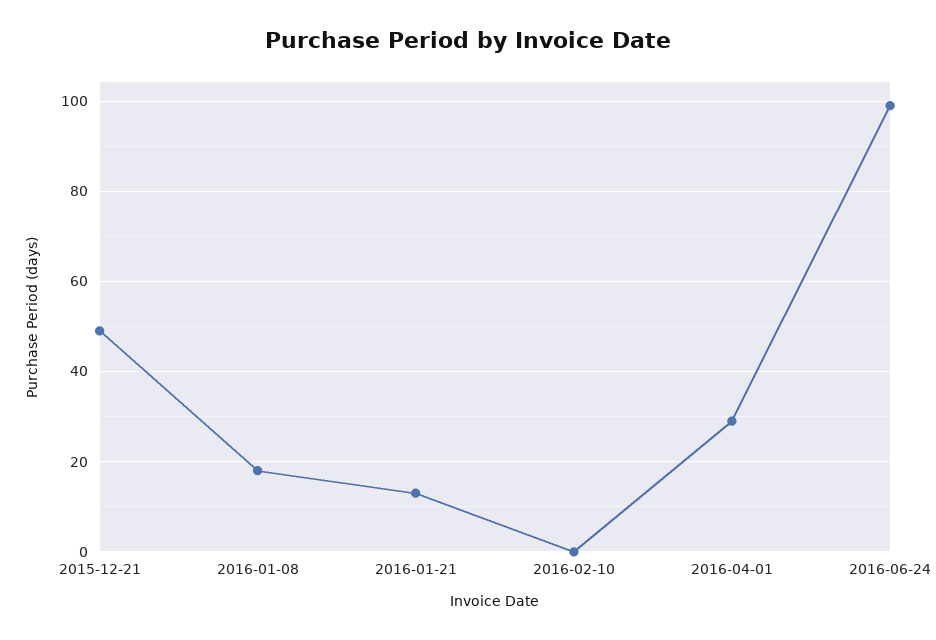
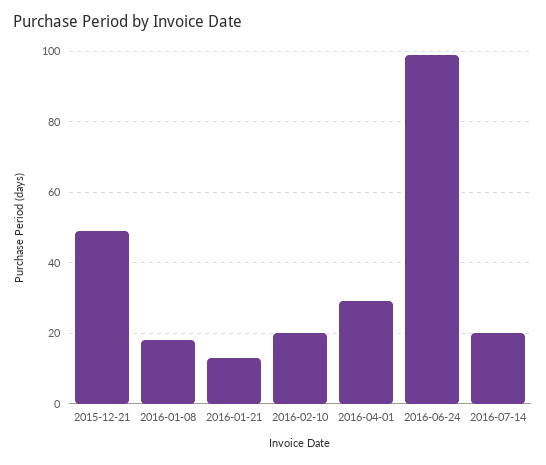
2016-02-10: 0 -> 20
2016-07-14: none -> 20

